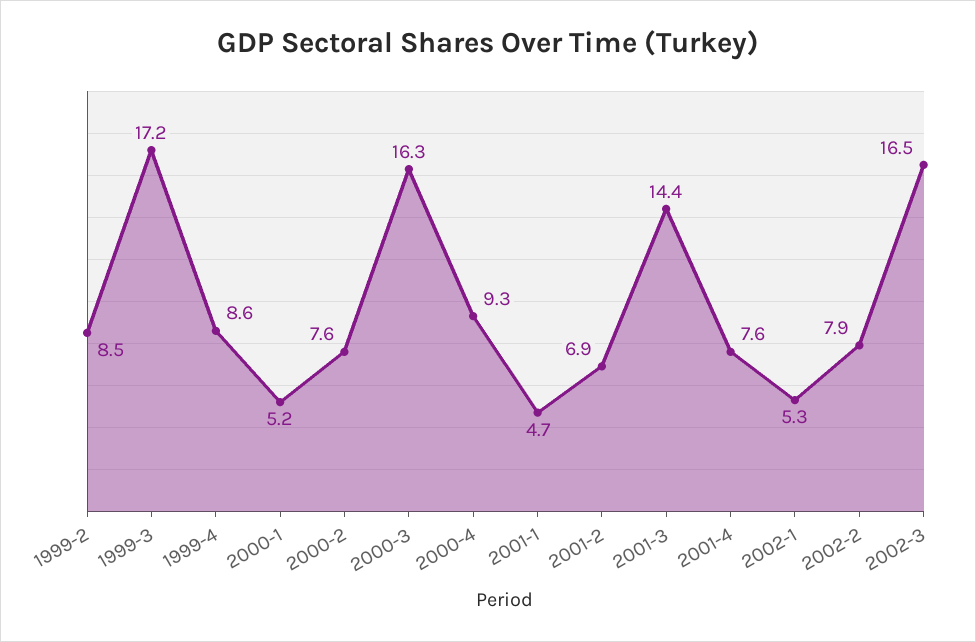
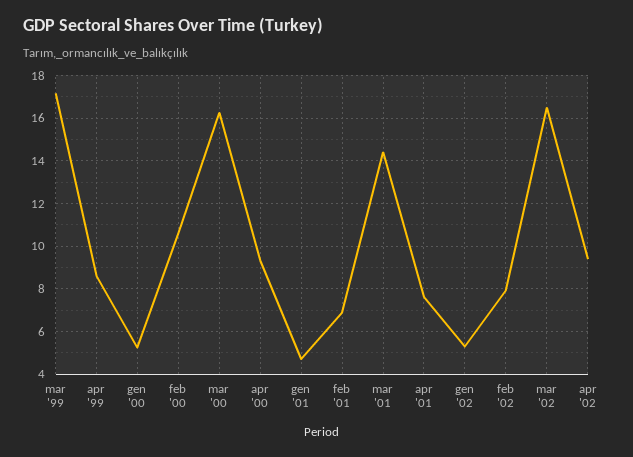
1999-2: 8.5 -> none
2000-2: 7.6 -> 10.5
apr '02: none -> 9.5

